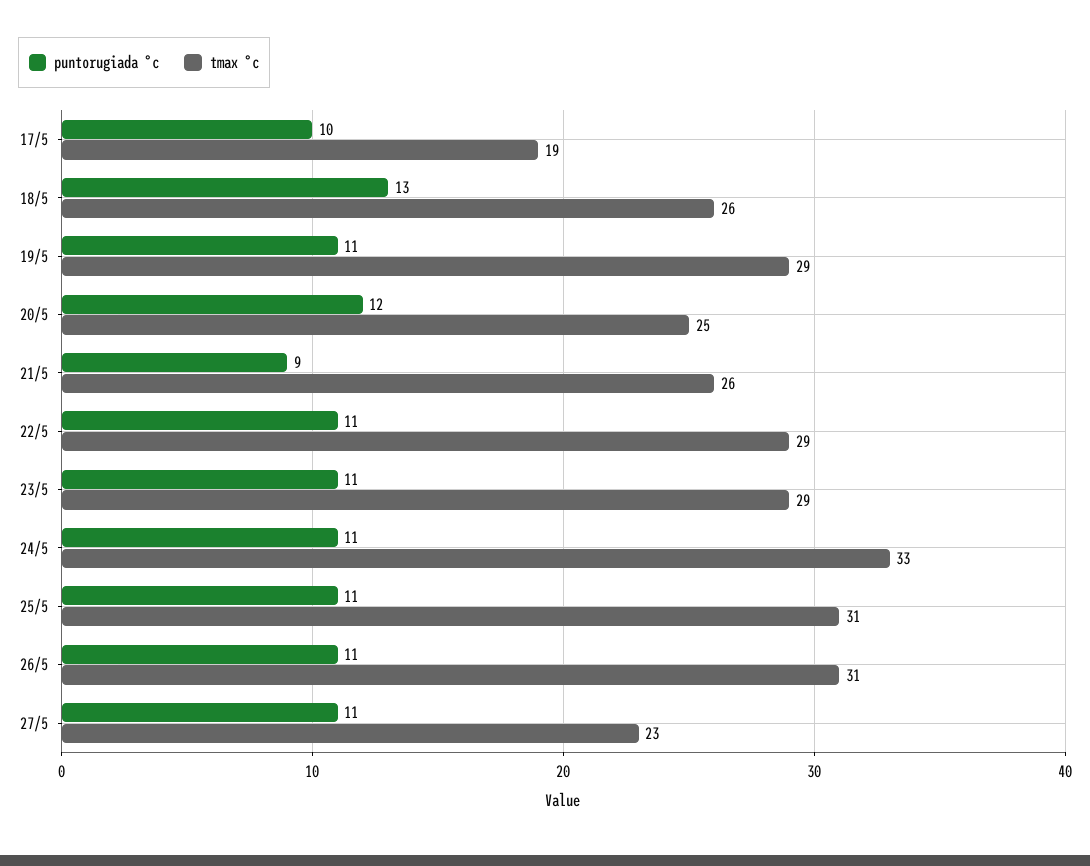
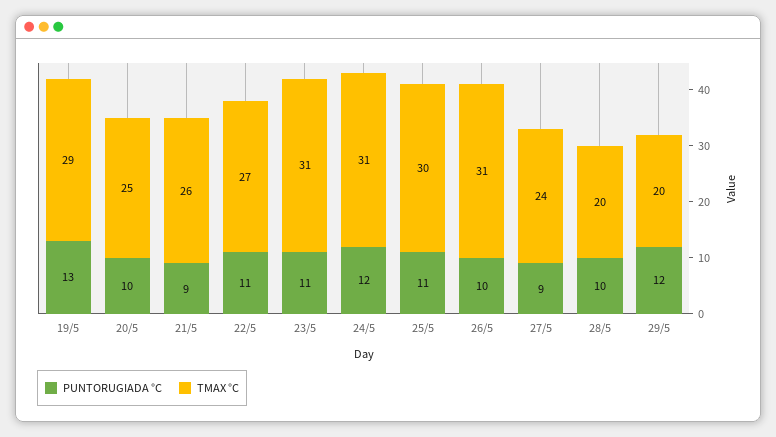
puntorugiada °c, 17/5: 10 -> none
tmax °c, 17/5: 19 -> none
puntorugiada °c, 18/5: 13 -> none
tmax °c, 18/5: 26 -> none
puntorugiada °c, 19/5: 11 -> 13
puntorugiada °c, 20/5: 12 -> 10
tmax °c, 22/5: 29 -> 27
tmax °c, 23/5: 29 -> 31
puntorugiada °c, 24/5: 11 -> 12
tmax °c, 24/5: 33 -> 31
tmax °c, 25/5: 31 -> 30
puntorugiada °c, 26/5: 11 -> 10
puntorugiada °c, 27/5: 11 -> 9
tmax °c, 27/5: 23 -> 24
puntorugiada °c, 28/5: none -> 10
tmax °c, 28/5: none -> 20
puntorugiada °c, 29/5: none -> 12
tmax °c, 29/5: none -> 20

